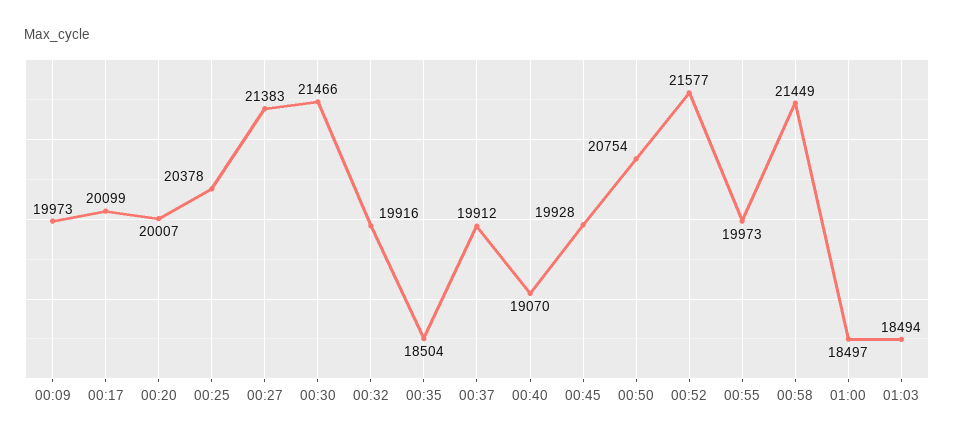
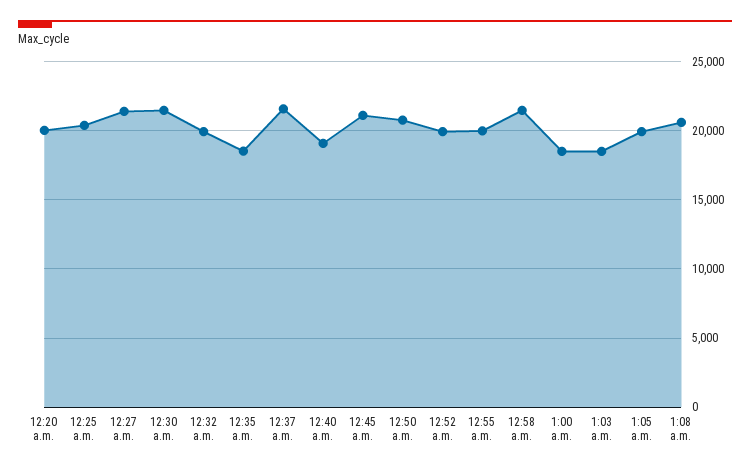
00:09: 19973 -> none
00:17: 20099 -> none
00:37: 19912 -> 21500
00:45: 19928 -> 21000
00:52: 21577 -> 20000
1:05 a.m.: none -> 20000
1:08 a.m.: none -> 20500

